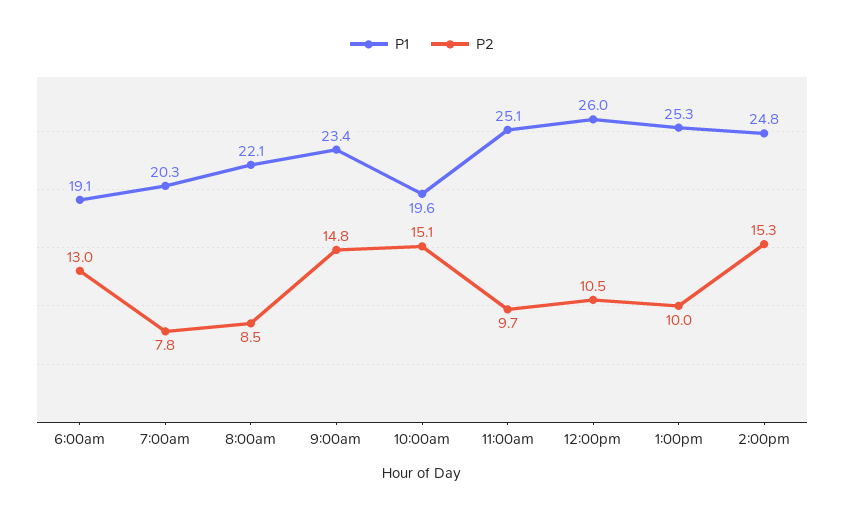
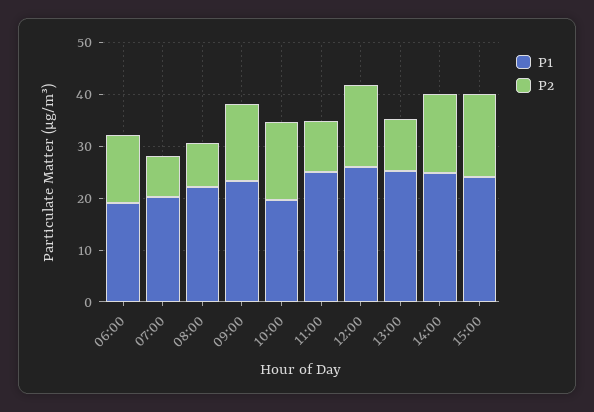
P2, 12:00pm: 10.5 -> 16
P1, 15:00: none -> 24
P2, 15:00: none -> 16

